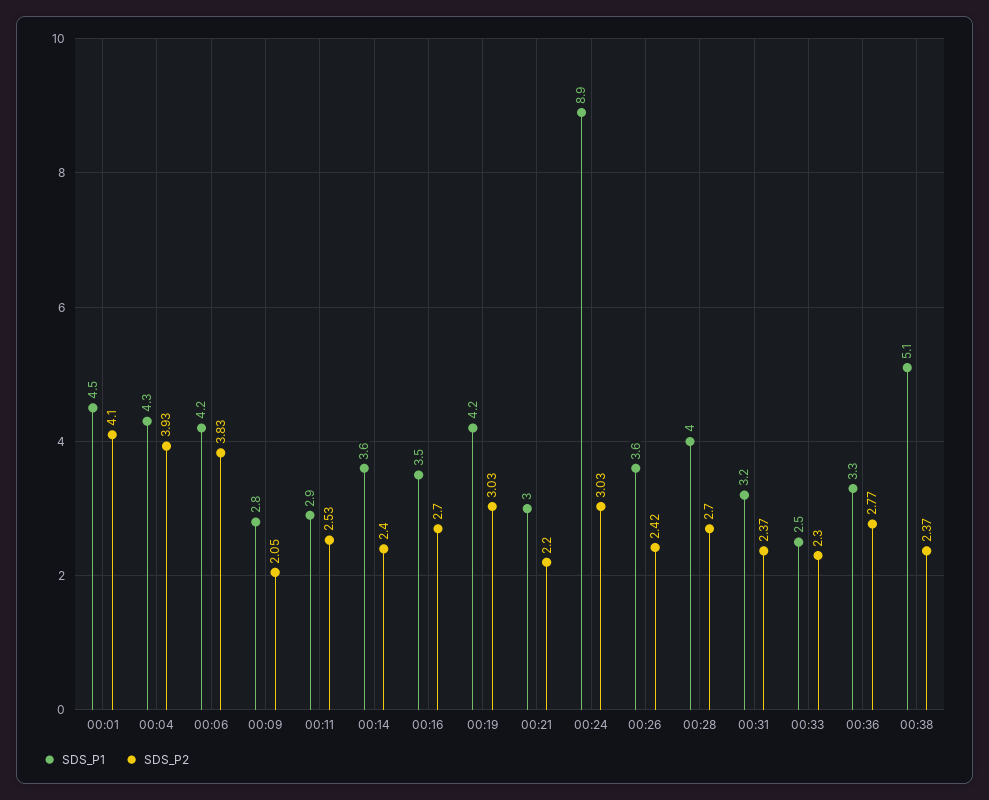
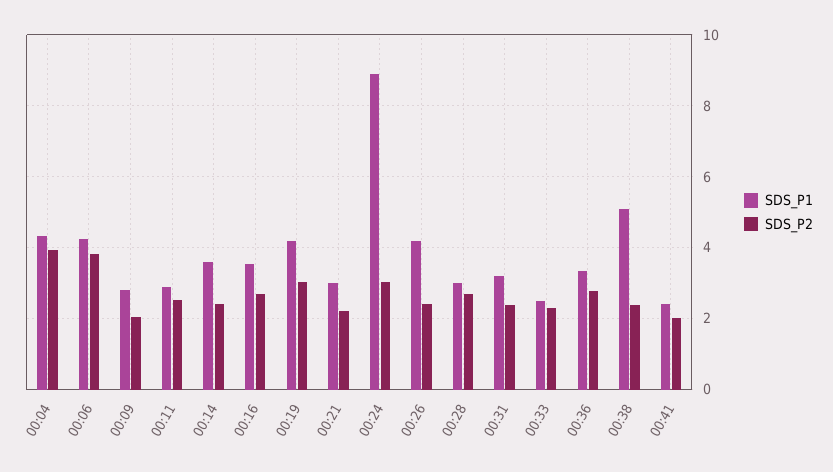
SDS_P1, 00:01: 4.5 -> none
SDS_P2, 00:01: 4.1 -> none
SDS_P1, 00:26: 3.6 -> 4.2
SDS_P1, 00:28: 4 -> 3
SDS_P1, 00:41: none -> 2.4
SDS_P2, 00:41: none -> 2

